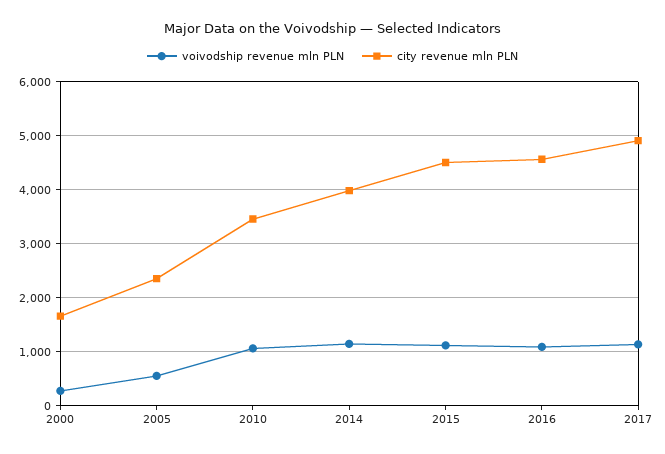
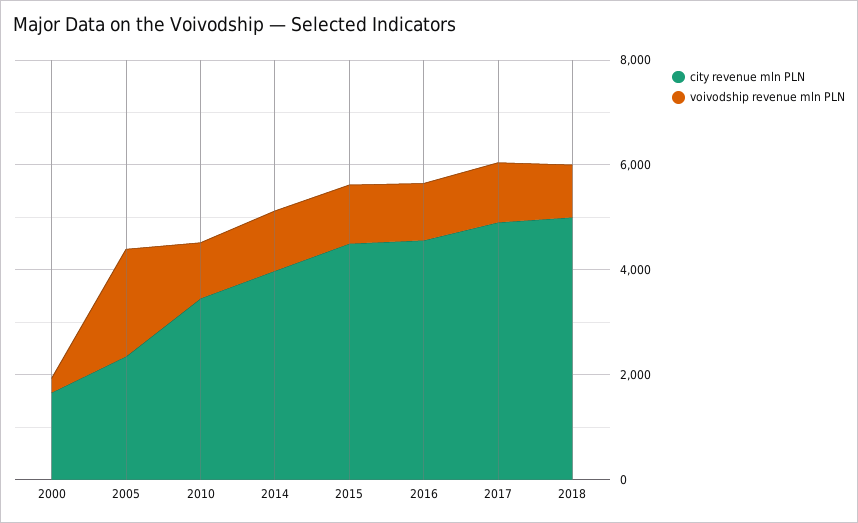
voivodship revenue mln PLN, 2005: 600 -> 2000
city revenue mln PLN, 2018: none -> 5000
voivodship revenue mln PLN, 2018: none -> 1000

